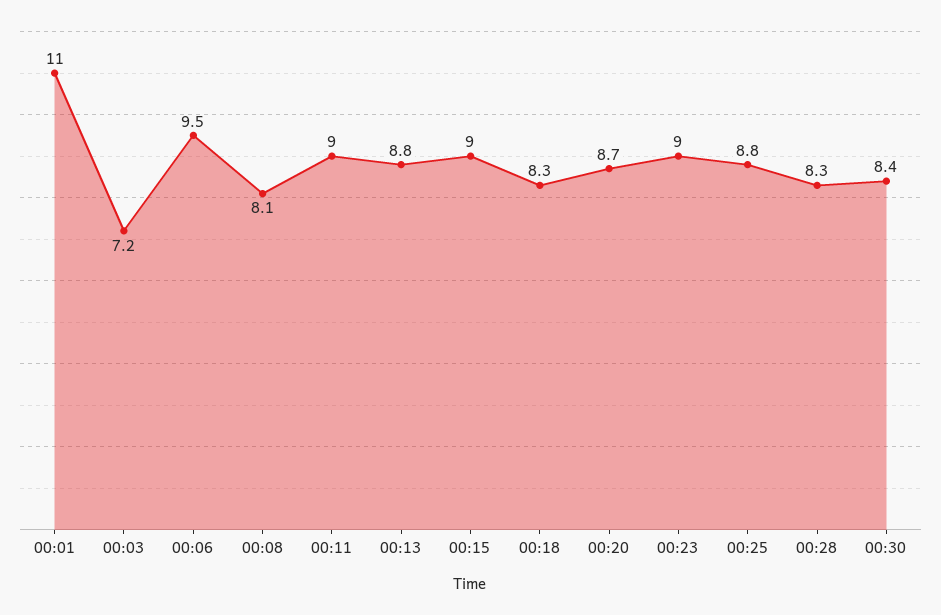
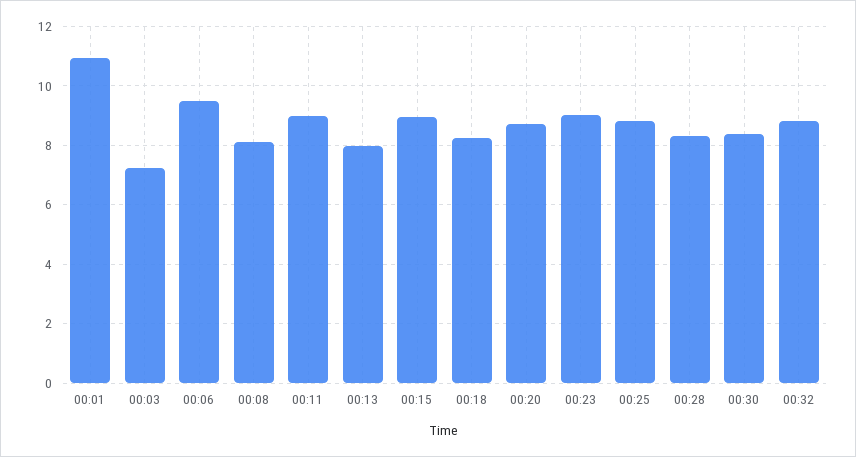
00:13: 8.8 -> 8
00:32: none -> 8.75

